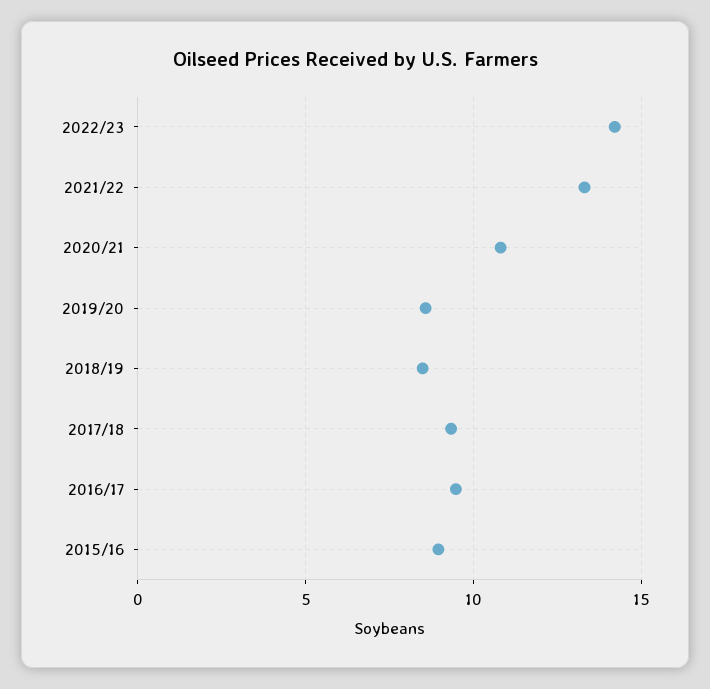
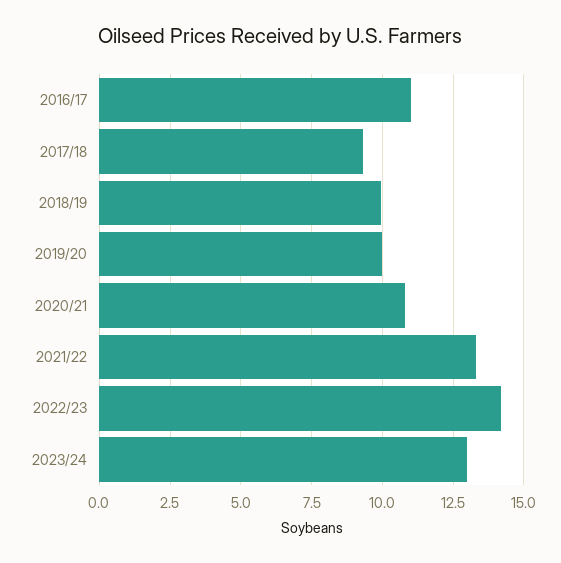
2019/20: 8.5 -> 10
2018/19: 8.5 -> 10
2016/17: 9.5 -> 11
2015/16: 9 -> none
2023/24: none -> 13

